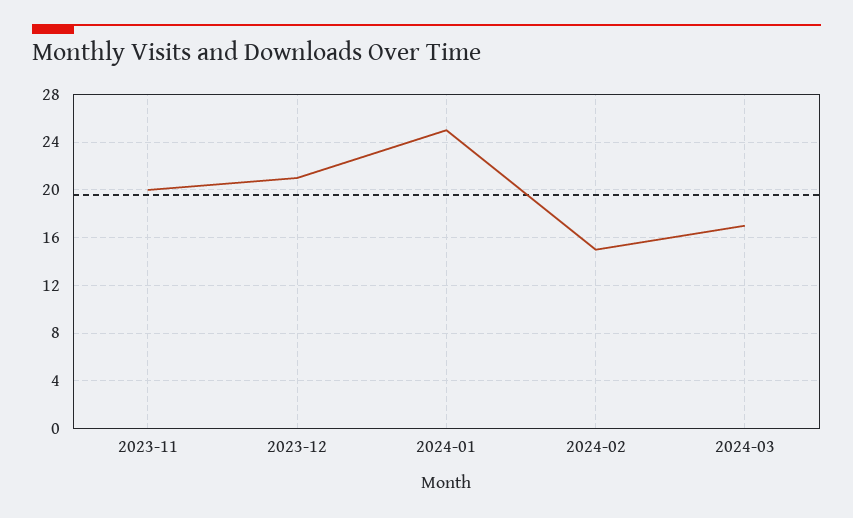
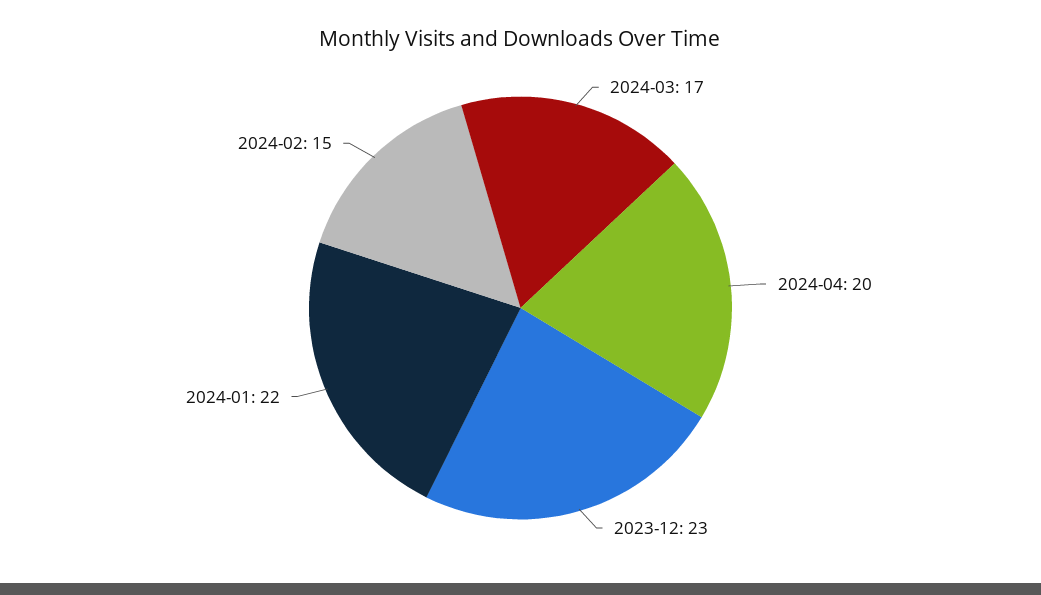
2023-11: 20 -> none
2023-12: 21 -> 23
2024-01: 25 -> 22
2024-04: none -> 20

